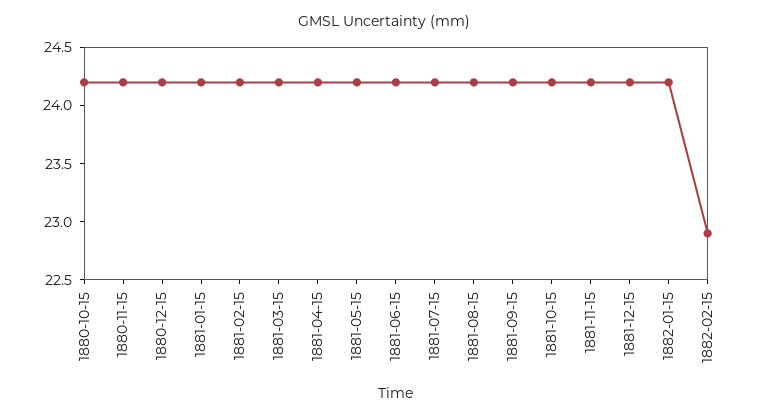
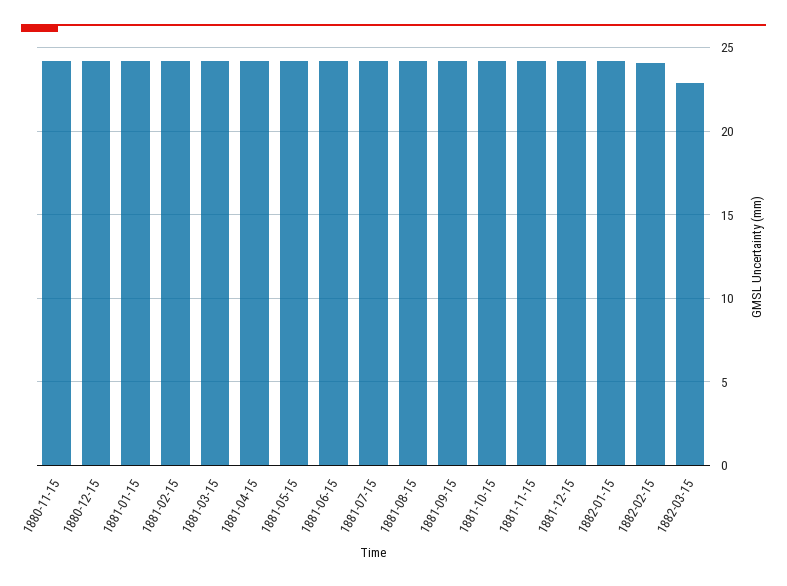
1880-10-15: 24.2 -> none
1882-02-15: 22.9 -> 24
1882-03-15: none -> 23

